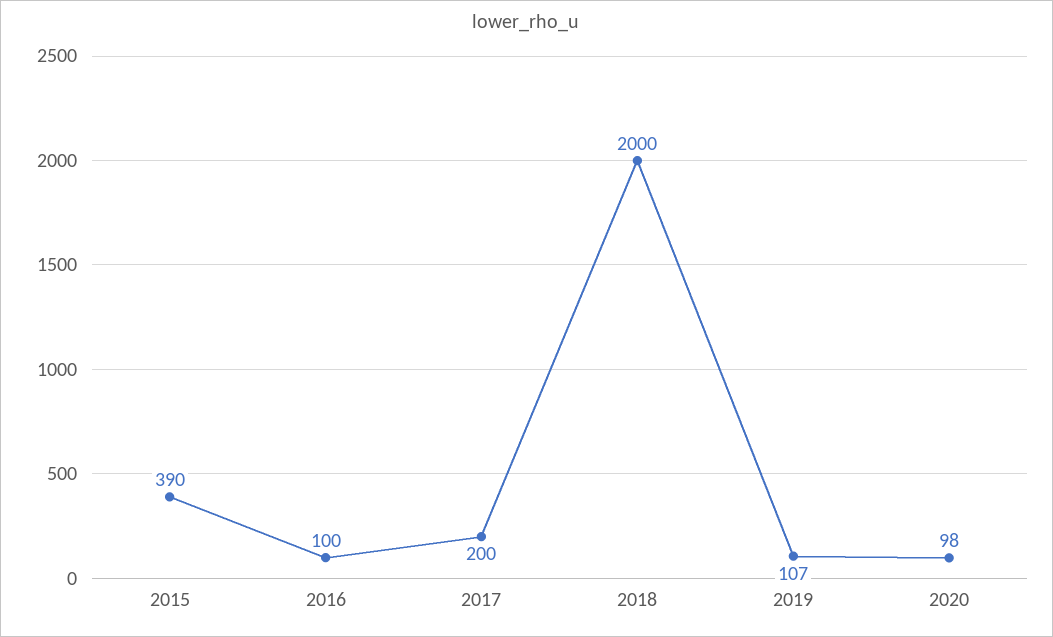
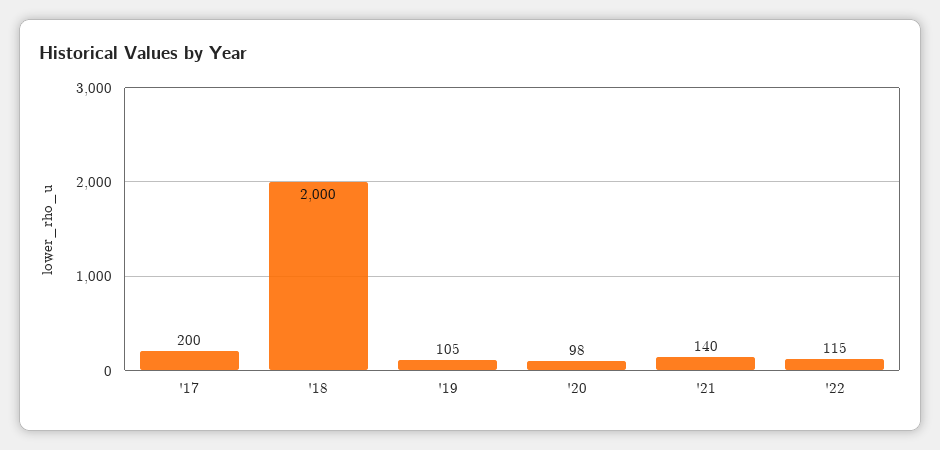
2015: 390 -> none
2016: 100 -> none
2019: 107 -> 105
'21: none -> 140
'22: none -> 115

